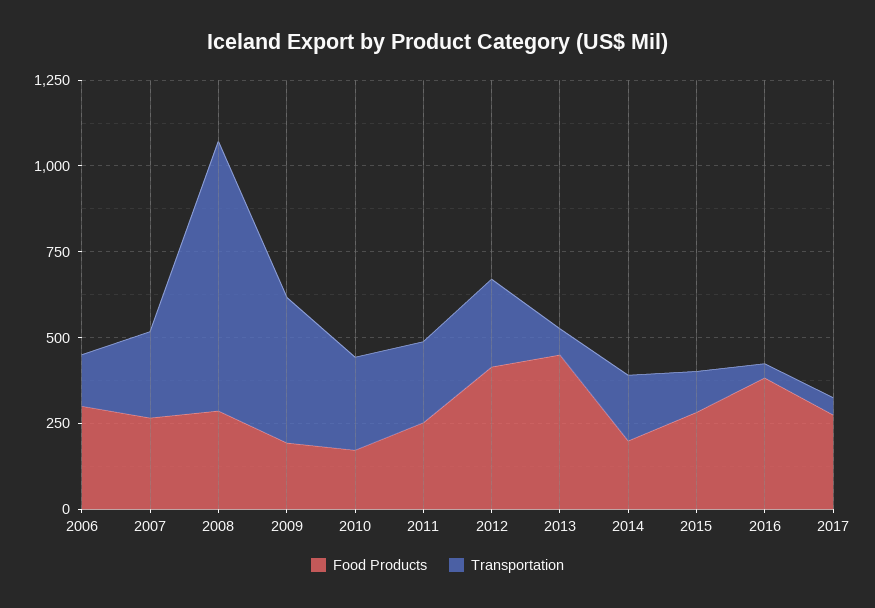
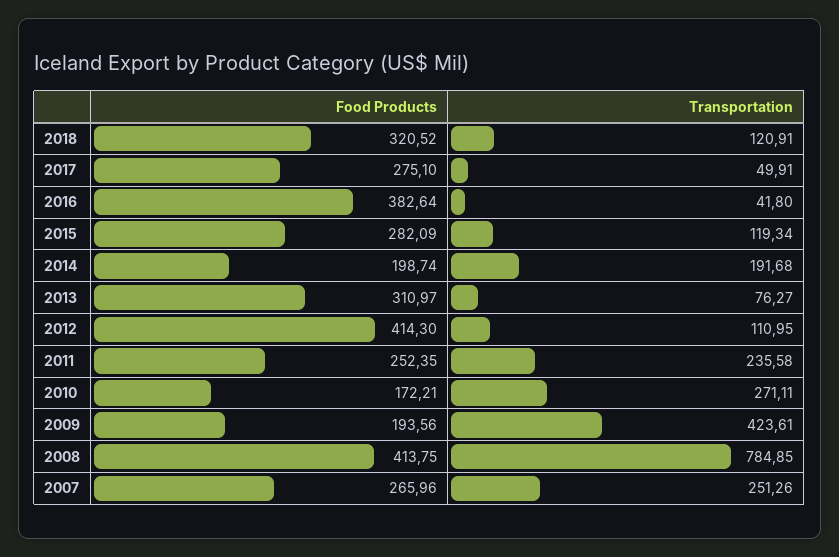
Food Products, 2006: 300 -> none
Transportation, 2006: 150 -> none
Food Products, 2008: 300 -> 413.75
Transportation, 2012: 250 -> 110.95
Food Products, 2013: 450 -> 310.97
Food Products, 2018: none -> 320.52
Transportation, 2018: none -> 120.91

